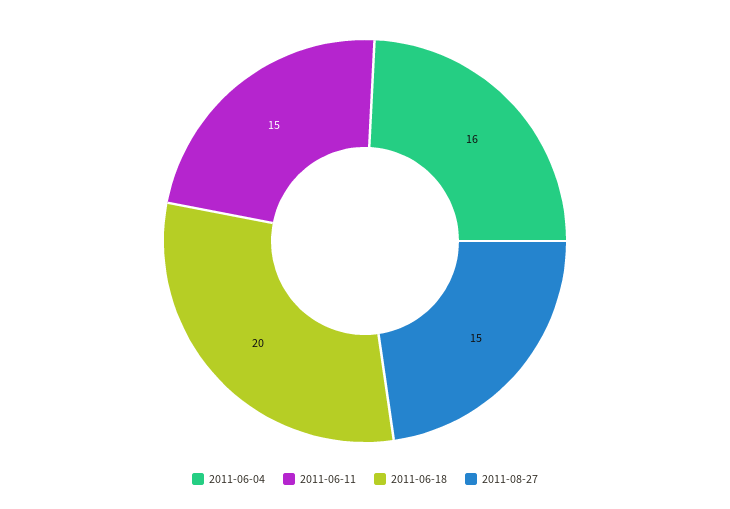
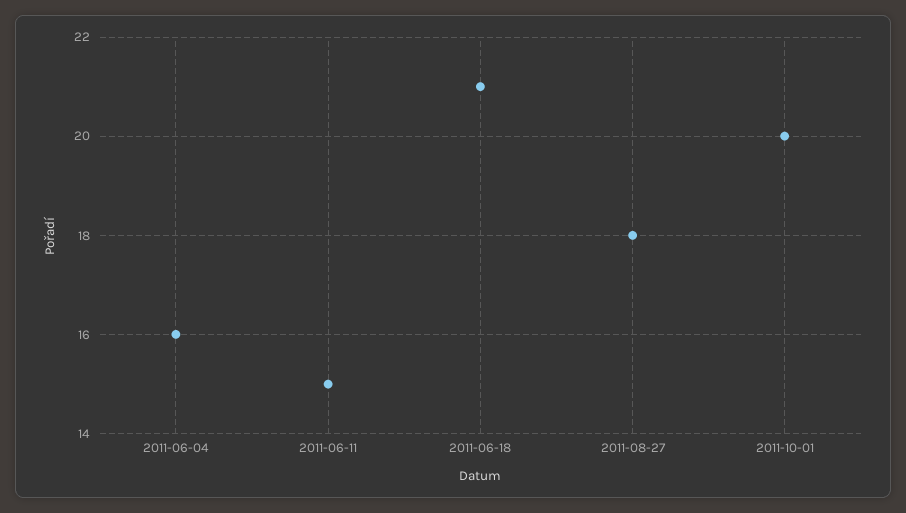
2011-06-18: 20 -> 21
2011-08-27: 15 -> 18
2011-10-01: none -> 20

